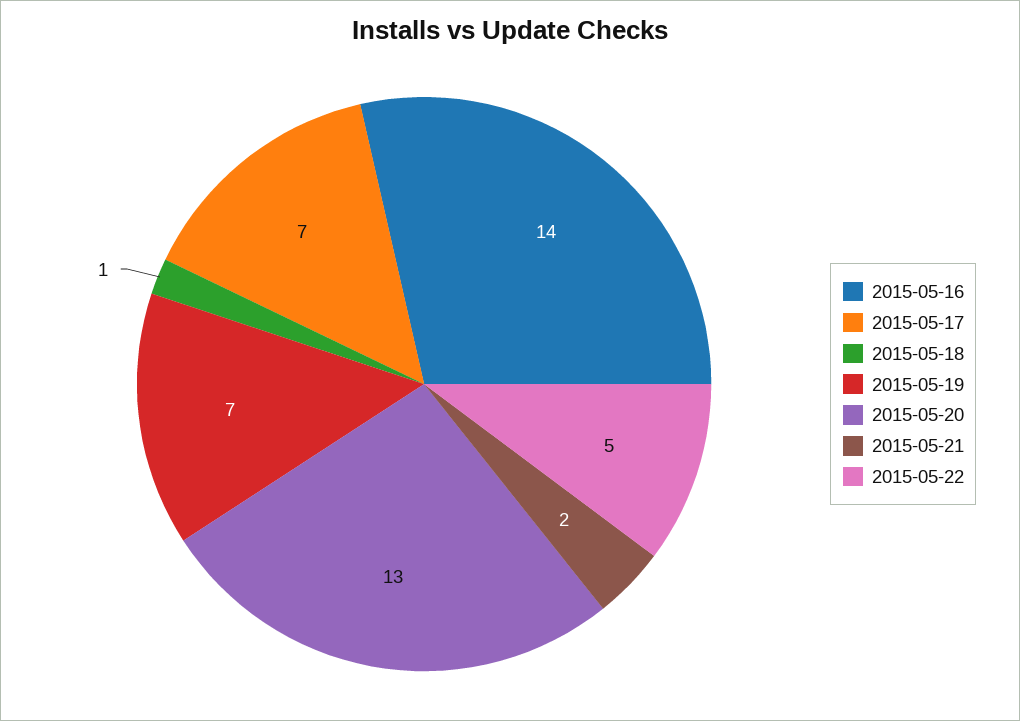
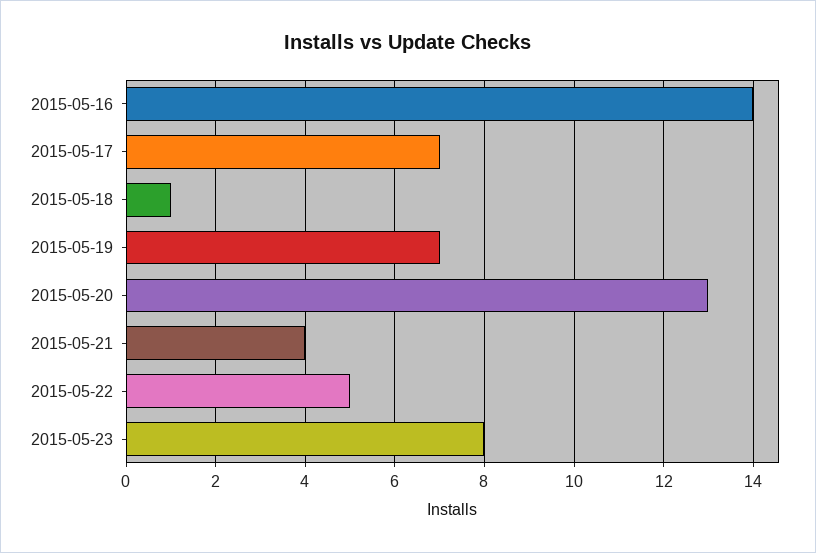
2015-05-21: 2 -> 4
2015-05-23: none -> 8

